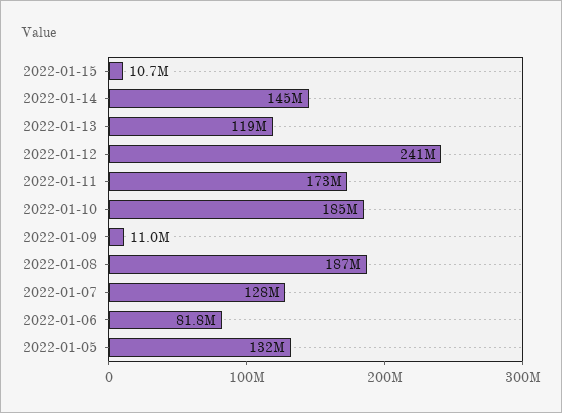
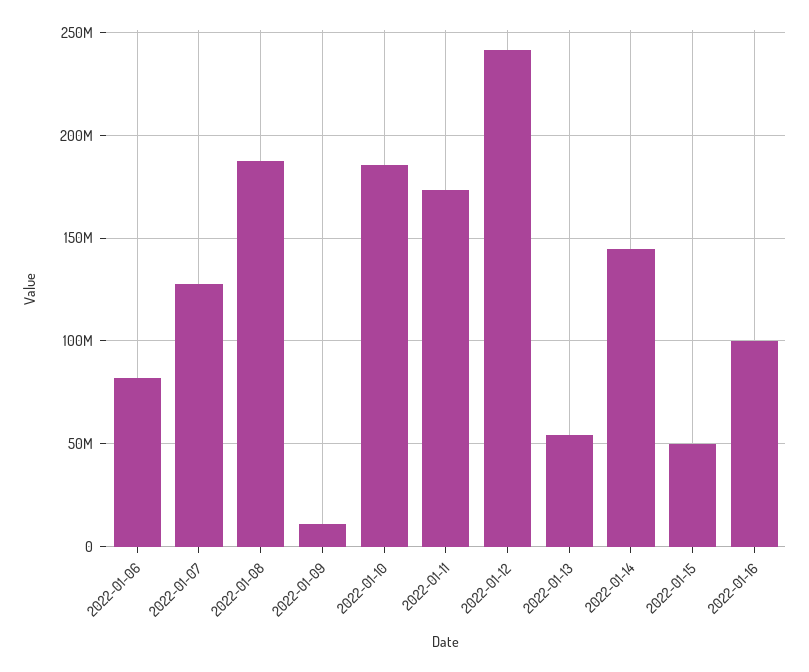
2022-01-15: 10700000 -> 50000000
2022-01-13: 119000000 -> 55000000
2022-01-05: 132000000 -> none
2022-01-16: none -> 100000000

